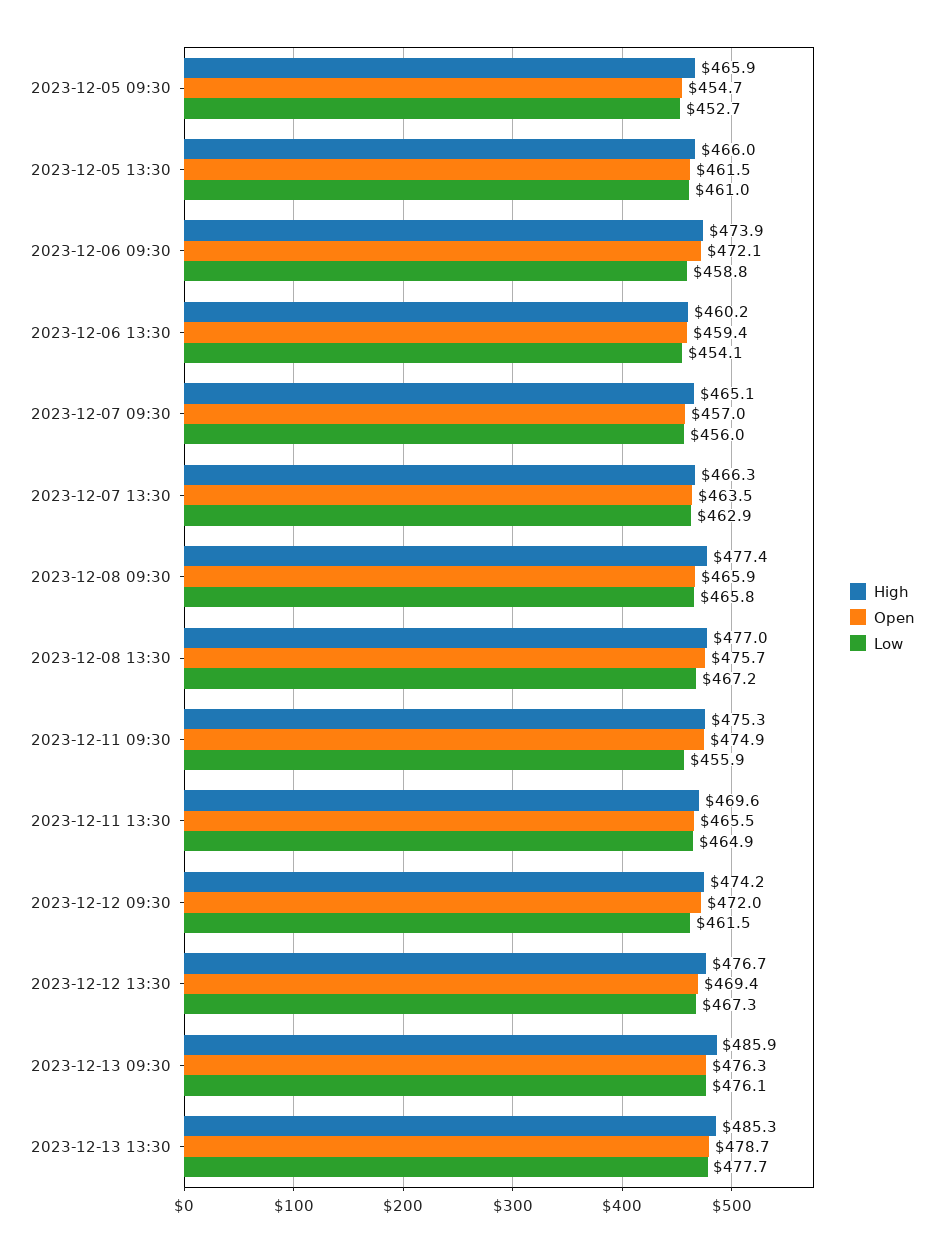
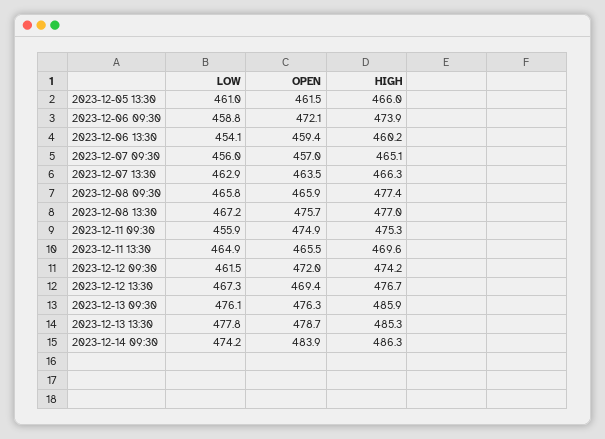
High, 2023-12-05 09:30: 465.9 -> none
Open, 2023-12-05 09:30: 454.7 -> none
Low, 2023-12-05 09:30: 452.7 -> none
Low, 2023-12-13 13:30: 477.7 -> 477.8
Low, 2023-12-14 09:30: none -> 474.2
Open, 2023-12-14 09:30: none -> 483.9
High, 2023-12-14 09:30: none -> 486.3

